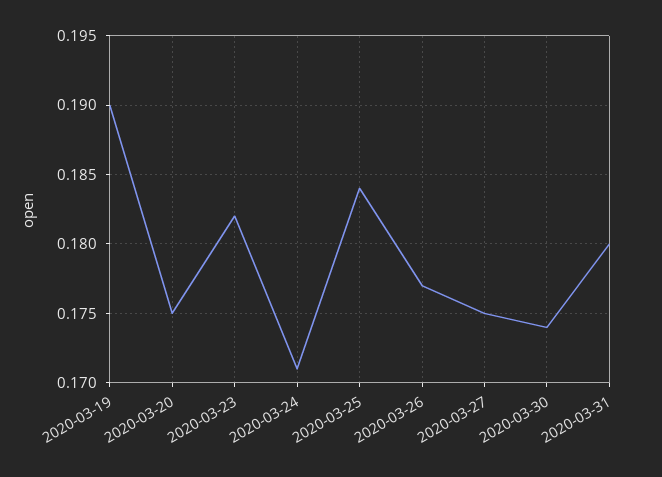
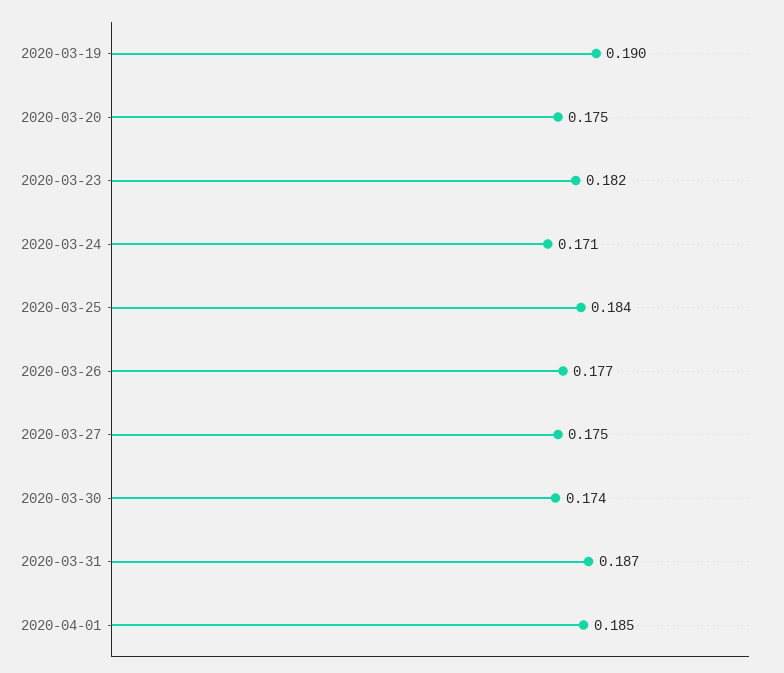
2020-03-31: 0.18 -> 0.187
2020-04-01: none -> 0.185

